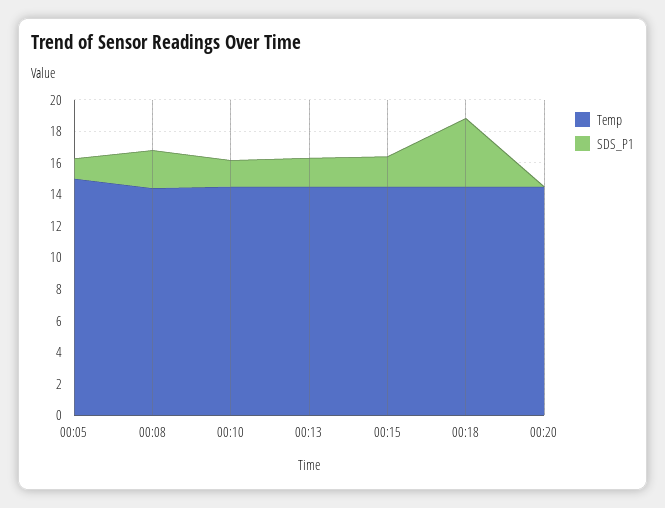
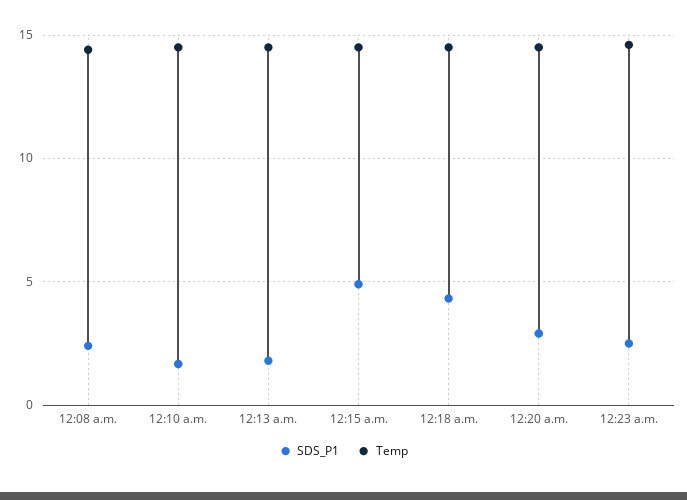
Temp, 00:05: 15 -> none
SDS_P1, 00:05: 1 -> none
SDS_P1, 00:15: 2 -> 5
SDS_P1, 00:20: 0 -> 3
SDS_P1, 12:23 a.m.: none -> 2.5
Temp, 12:23 a.m.: none -> 14.5

